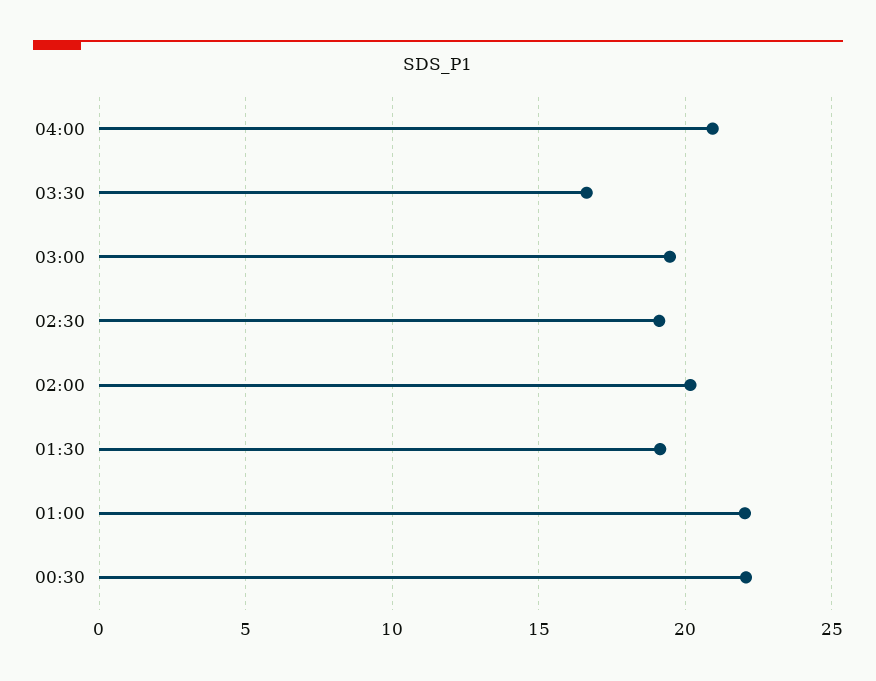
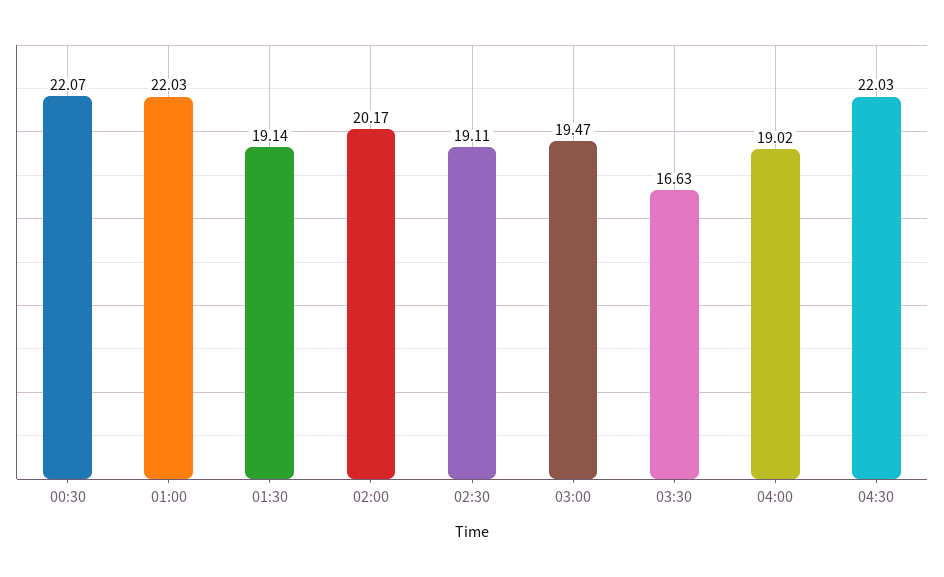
04:00: 21 -> 19.02
04:30: none -> 22.03

